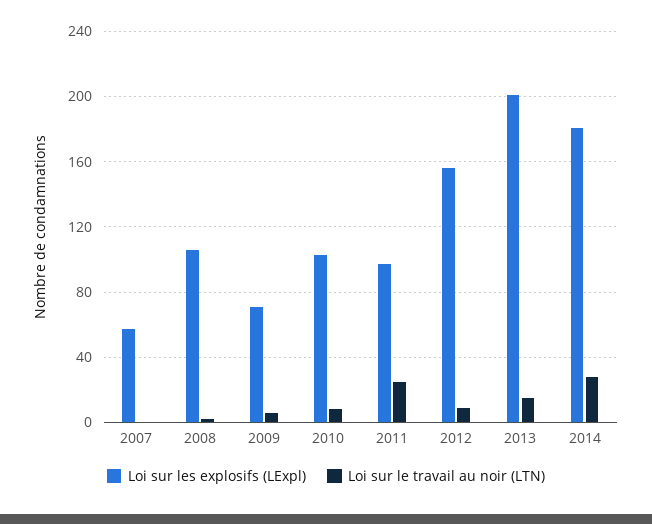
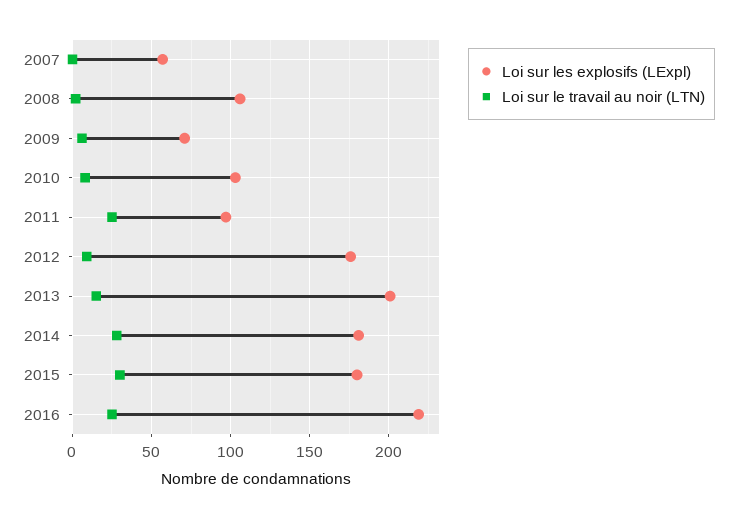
Loi sur les explosifs (LExpl), 2012: 155 -> 175
Loi sur les explosifs (LExpl), 2015: none -> 180
Loi sur le travail au noir (LTN), 2015: none -> 30
Loi sur les explosifs (LExpl), 2016: none -> 220
Loi sur le travail au noir (LTN), 2016: none -> 25

